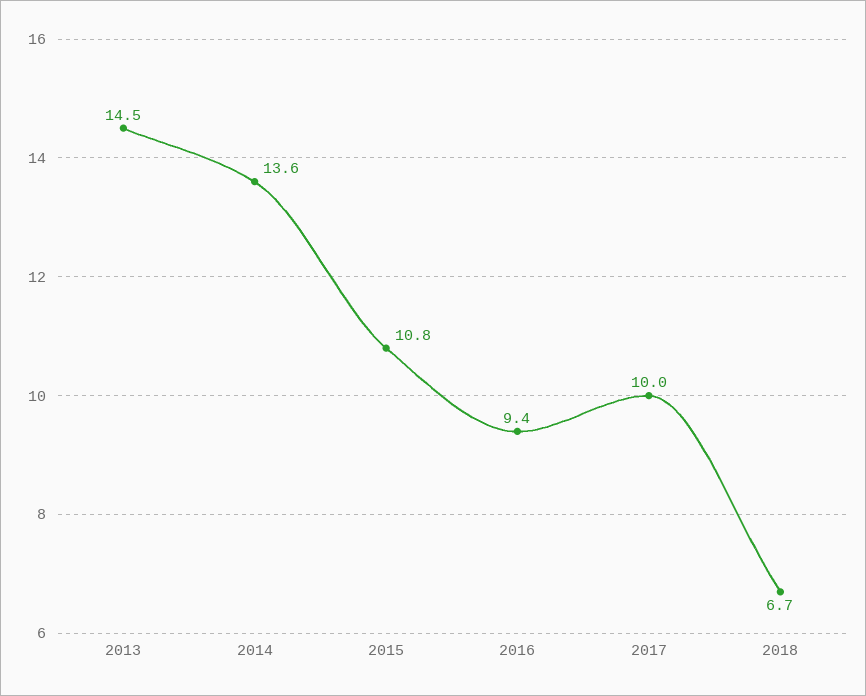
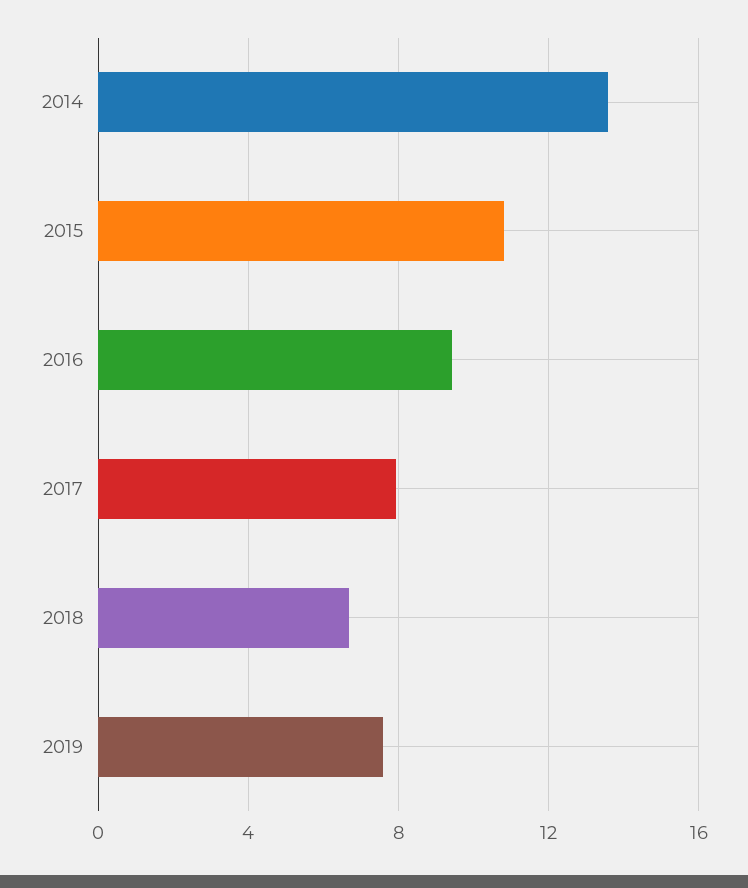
2013: 14.5 -> none
2017: 10 -> 8
2019: none -> 7.5

